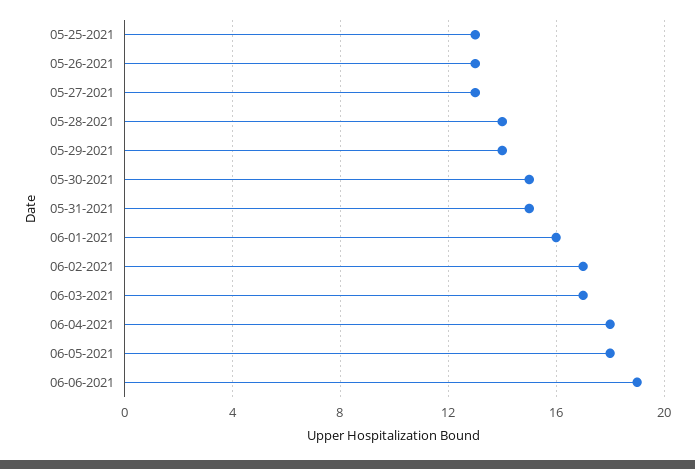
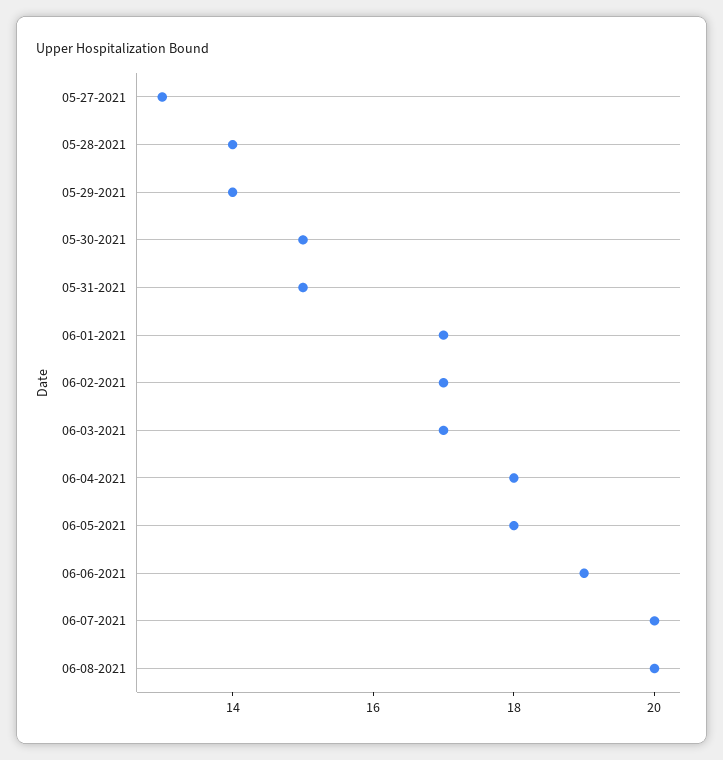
05-25-2021: 13 -> none
05-26-2021: 13 -> none
06-01-2021: 16 -> 17
06-07-2021: none -> 20
06-08-2021: none -> 20

